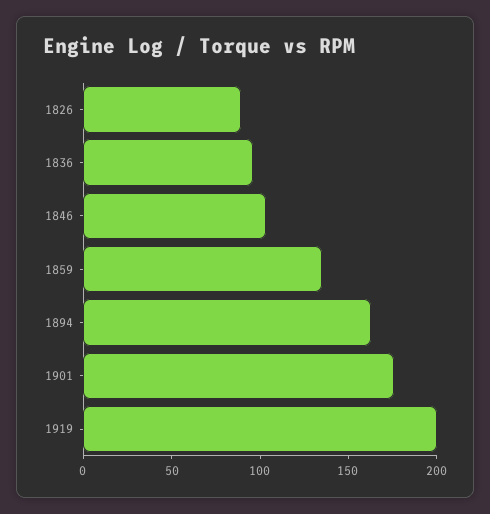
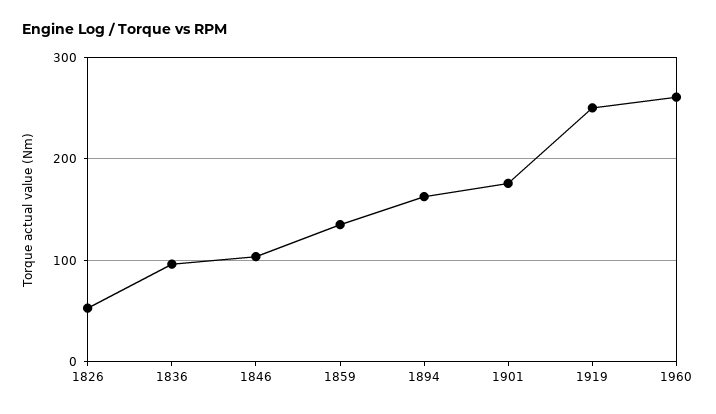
1826: 90 -> 50
1919: 200 -> 250
1960: none -> 260

